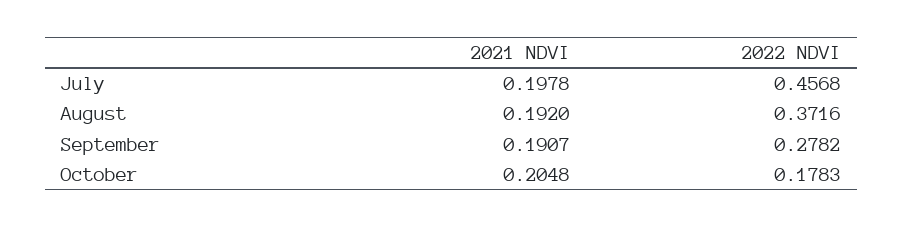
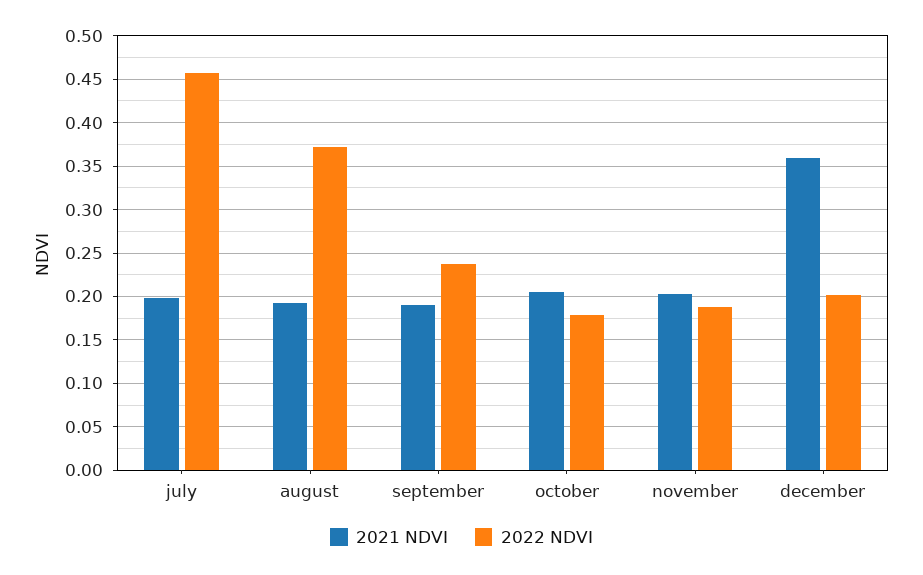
2022 NDVI, September: 0.2782 -> 0.24
2021 NDVI, november: none -> 0.2
2022 NDVI, november: none -> 0.19
2021 NDVI, december: none -> 0.36
2022 NDVI, december: none -> 0.2

